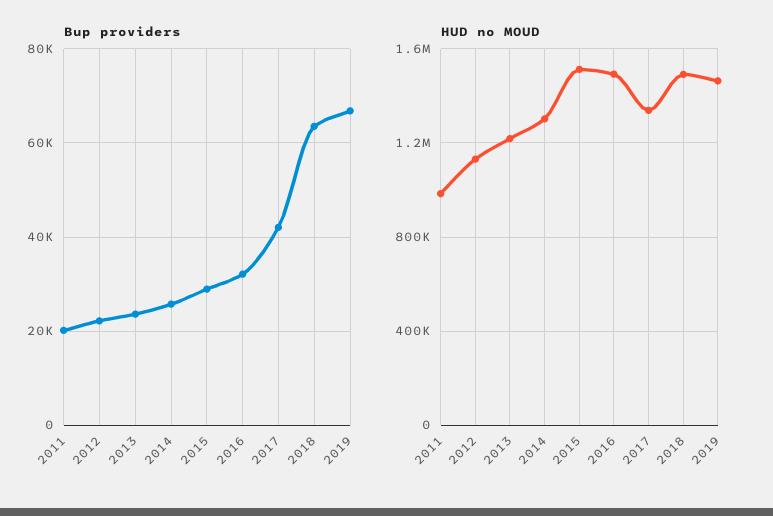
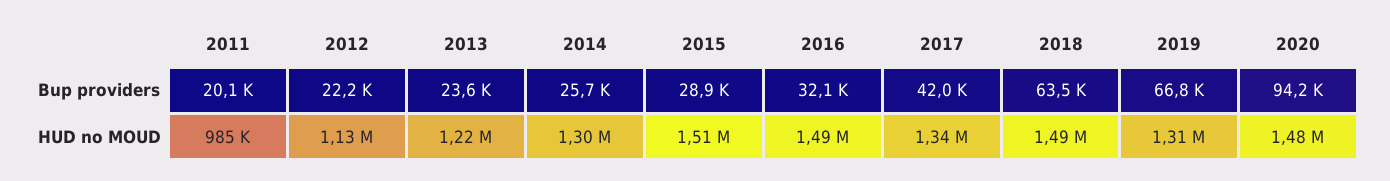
HUD no MOUD, 2019: 1450000 -> 1310000
Bup providers, 2020: none -> 94200
HUD no MOUD, 2020: none -> 1480000

